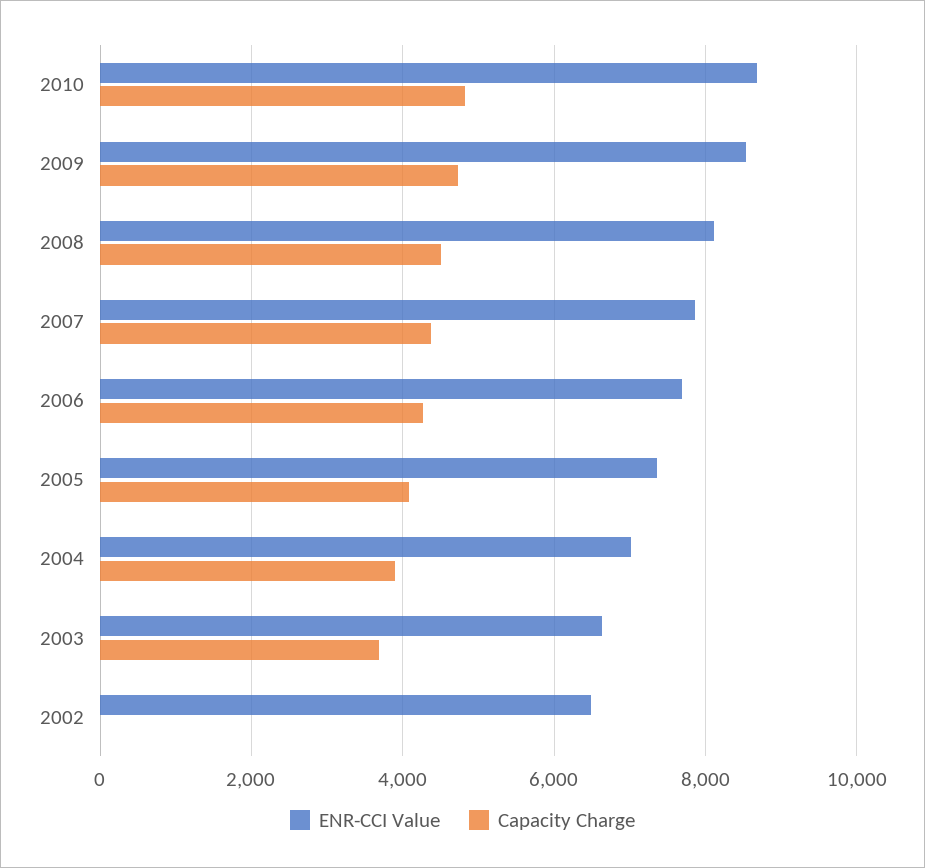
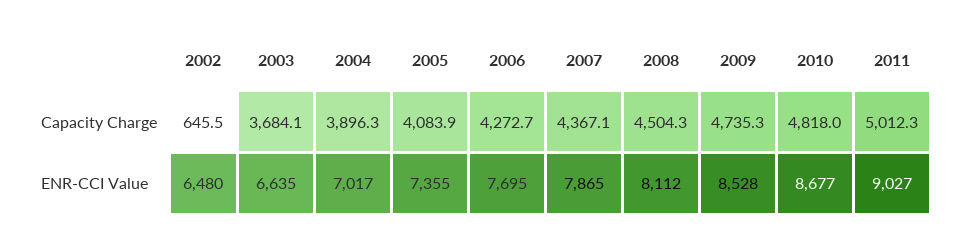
Capacity Charge, 2002: 0 -> 645.5
Capacity Charge, 2011: none -> 5012.3
ENR-CCI Value, 2011: none -> 9027

